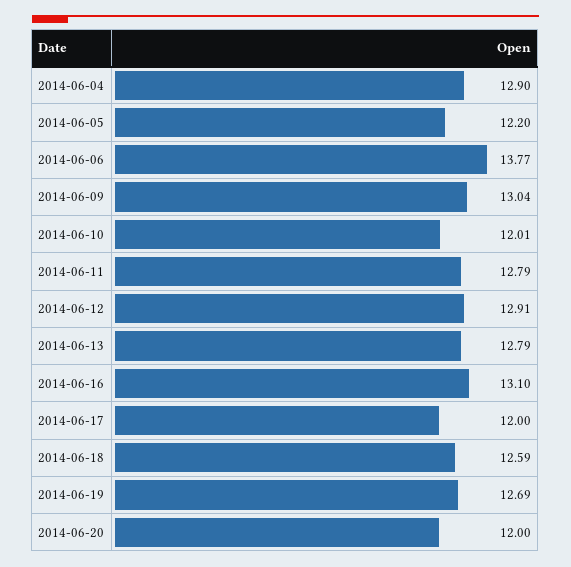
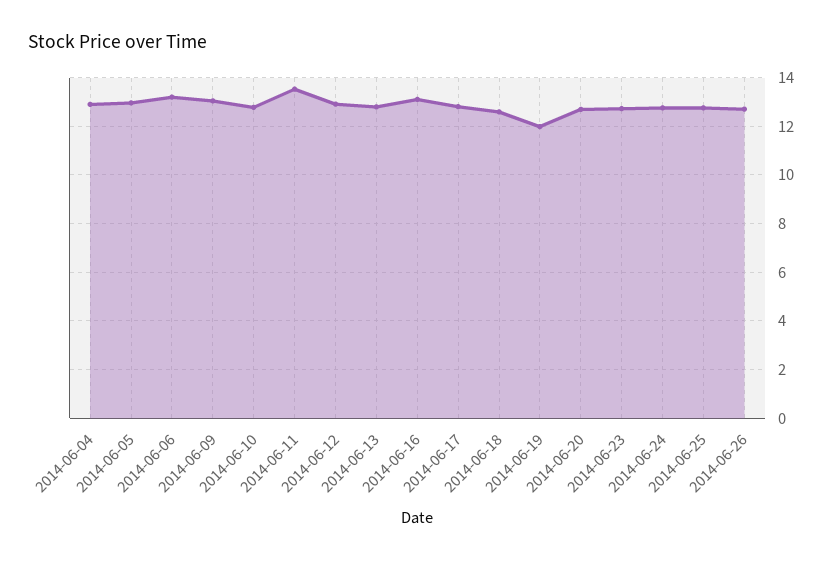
2014-06-05: 12.2 -> 13
2014-06-06: 13.77 -> 13.25
2014-06-10: 12.01 -> 12.75
2014-06-11: 12.79 -> 13.5
2014-06-17: 12 -> 12.75
2014-06-19: 12.69 -> 12
2014-06-20: 12 -> 12.75
2014-06-23: none -> 12.75
2014-06-24: none -> 12.75
2014-06-25: none -> 12.75
2014-06-26: none -> 12.75

